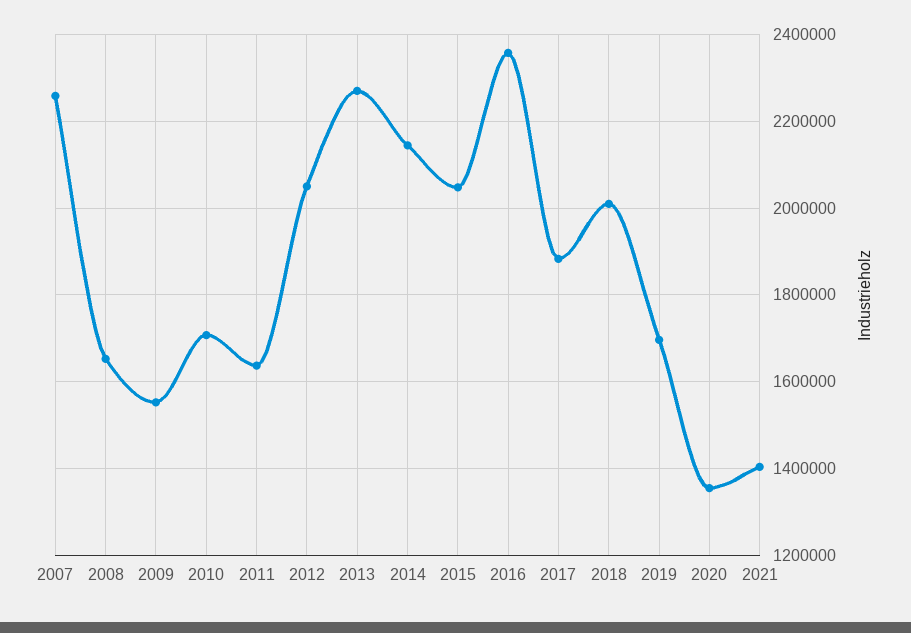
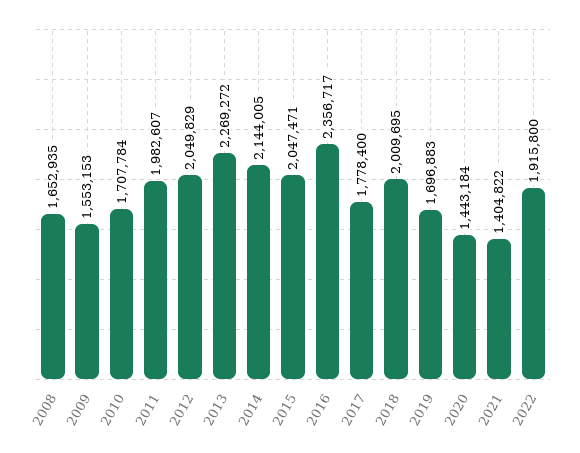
2007: 2260000 -> none
2011: 1640000 -> 1982607
2017: 1880000 -> 1778400
2020: 1360000 -> 1443184
2022: none -> 1915800

